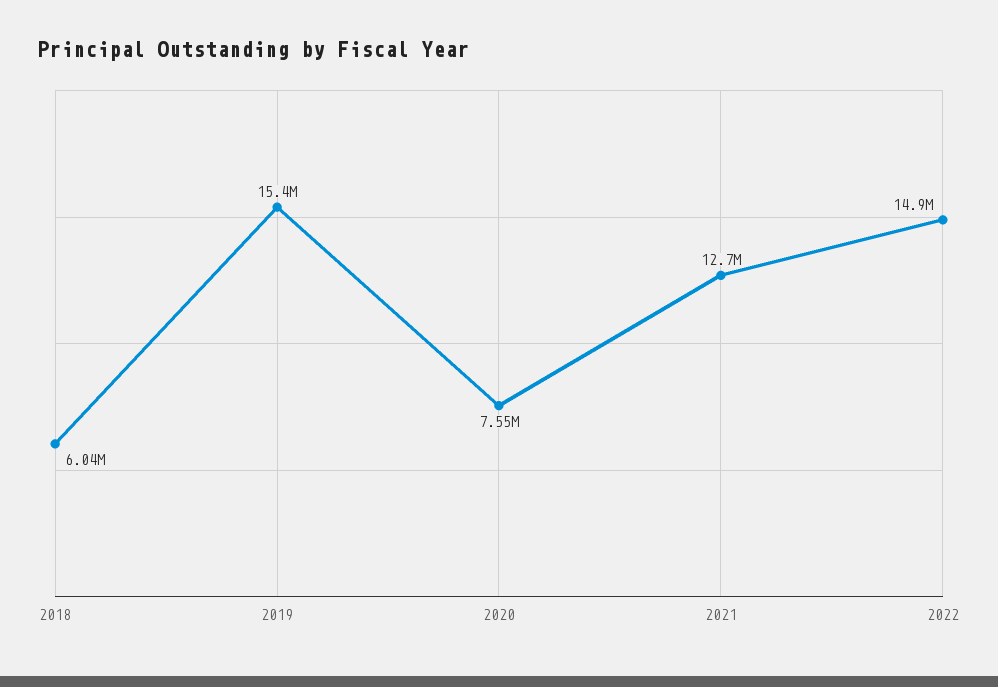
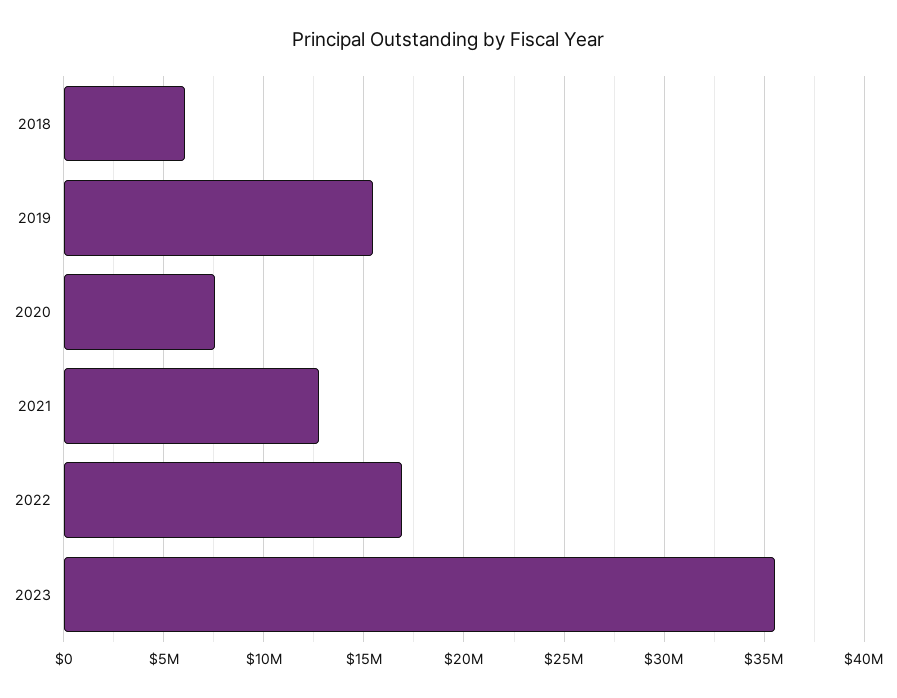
2022: 14900000 -> 17000000
2023: none -> 35500000

